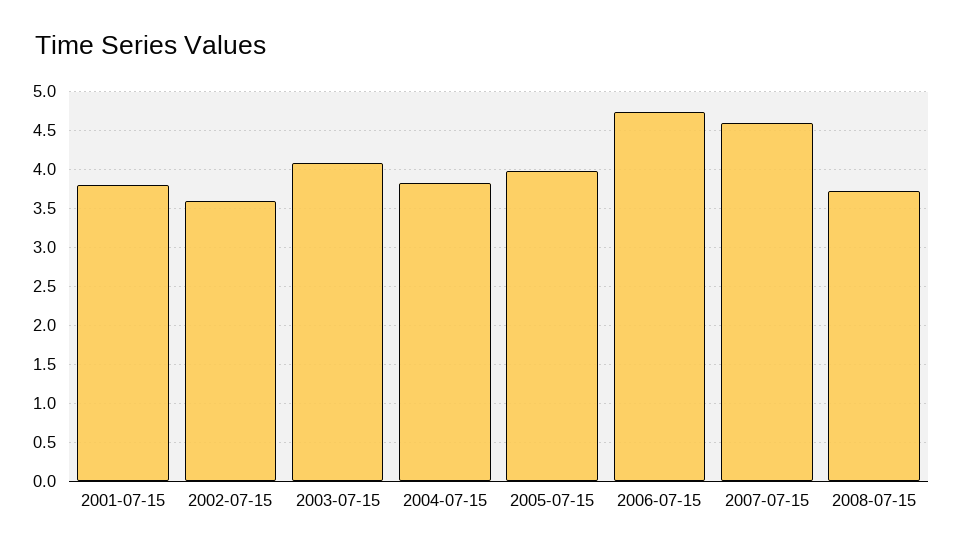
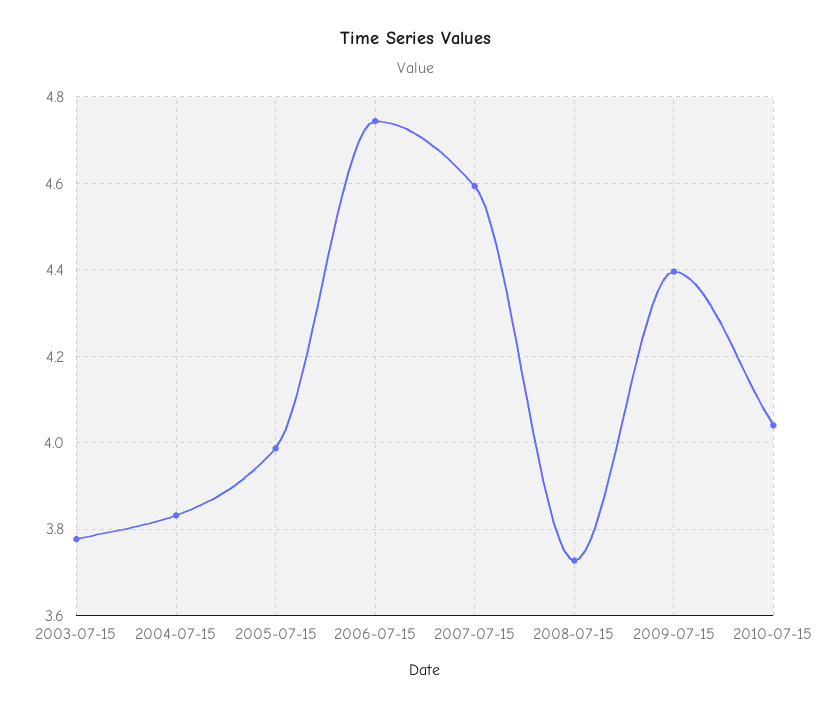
2001-07-15: 3.8 -> none
2002-07-15: 3.6 -> none
2003-07-15: 4.1 -> 3.78
2009-07-15: none -> 4.4
2010-07-15: none -> 4.04

